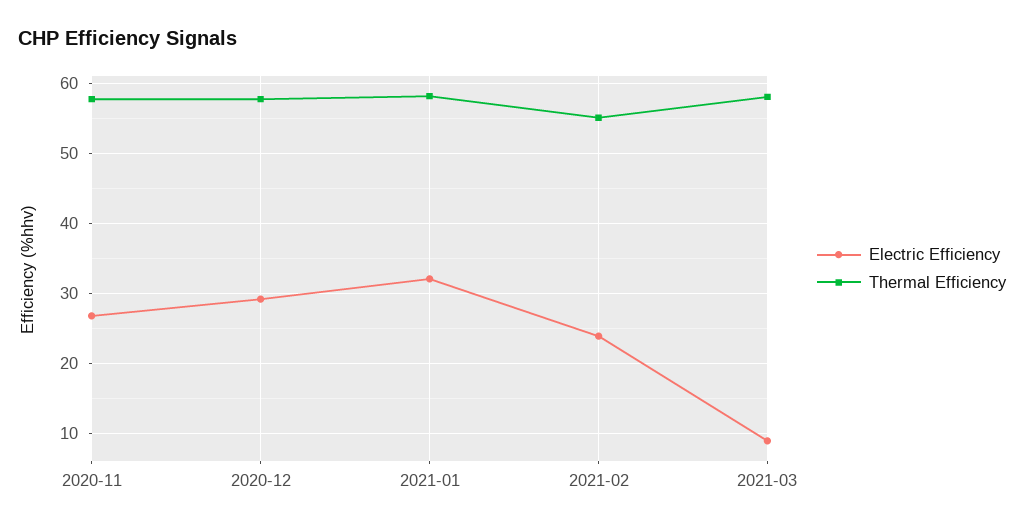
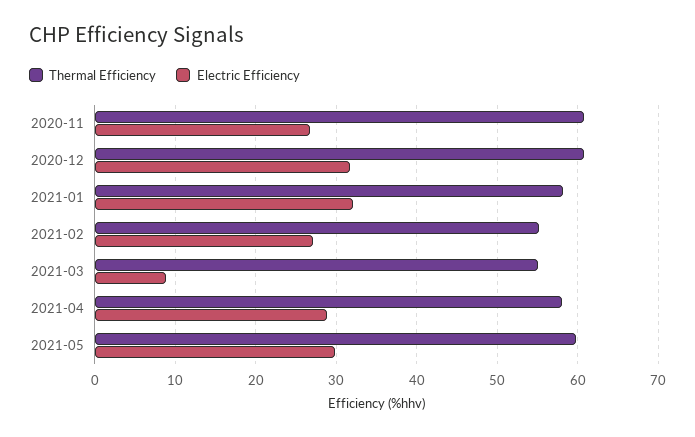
Thermal Efficiency, 2020-11: 58 -> 61
Electric Efficiency, 2020-12: 29 -> 32
Thermal Efficiency, 2020-12: 58 -> 61
Electric Efficiency, 2021-02: 24 -> 27
Thermal Efficiency, 2021-03: 58 -> 55
Thermal Efficiency, 2021-04: none -> 58
Electric Efficiency, 2021-04: none -> 29
Thermal Efficiency, 2021-05: none -> 60
Electric Efficiency, 2021-05: none -> 30

